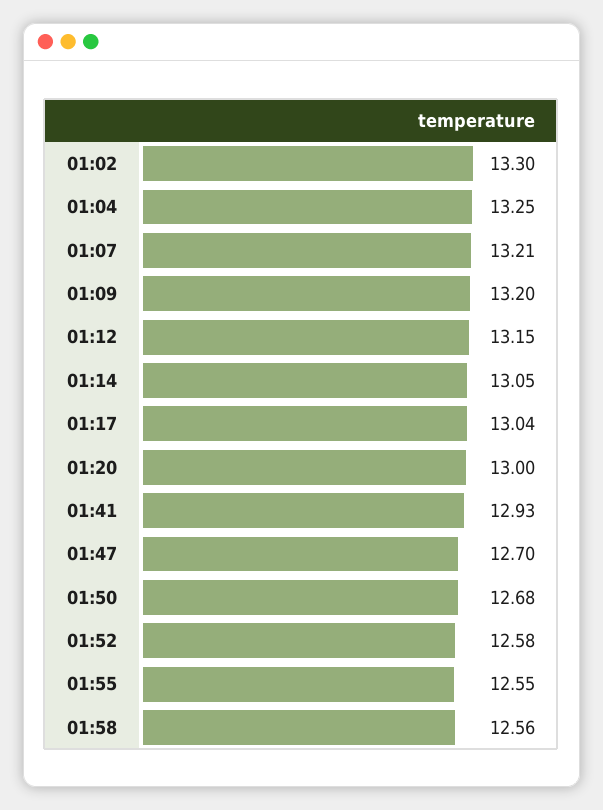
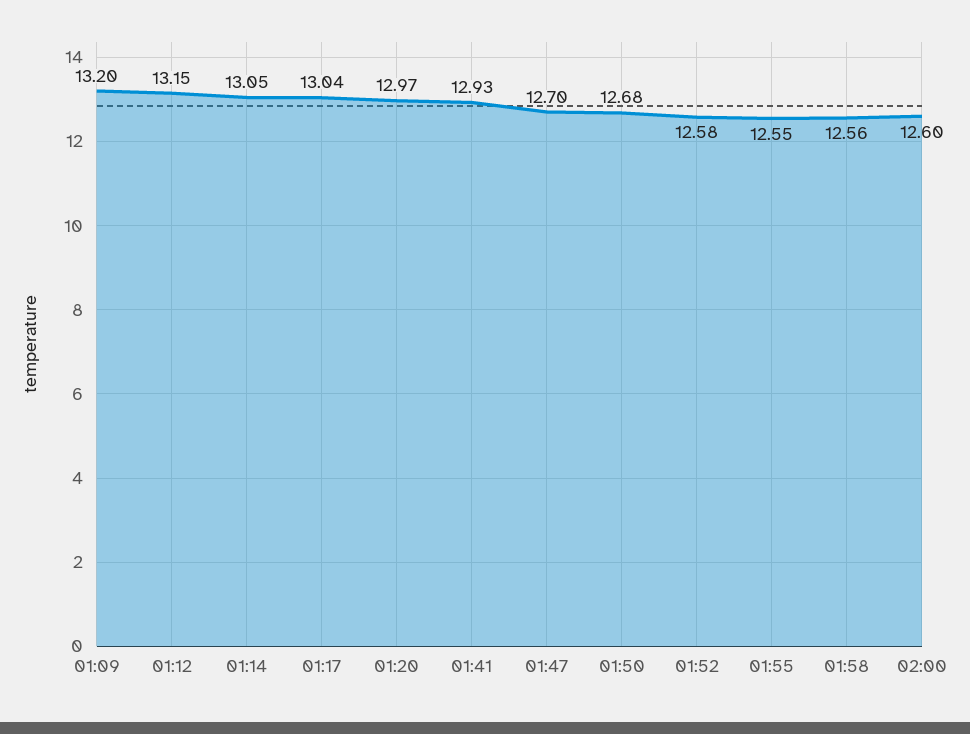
01:02: 13.3 -> none
01:04: 13.25 -> none
01:07: 13.21 -> none
01:20: 13 -> 12.97
02:00: none -> 12.6

